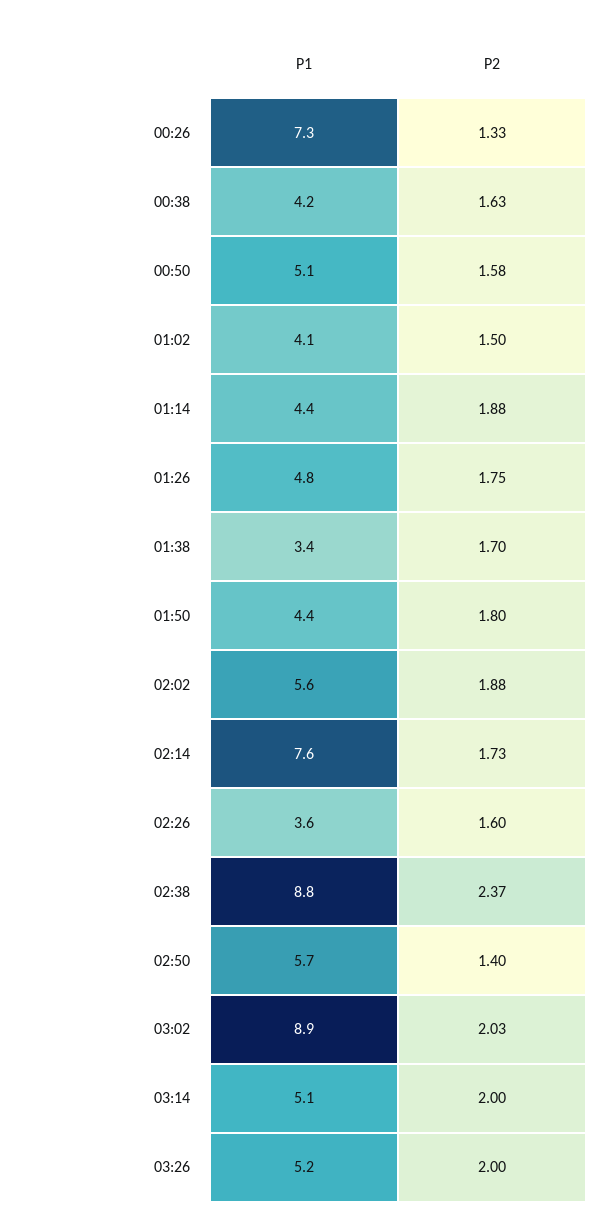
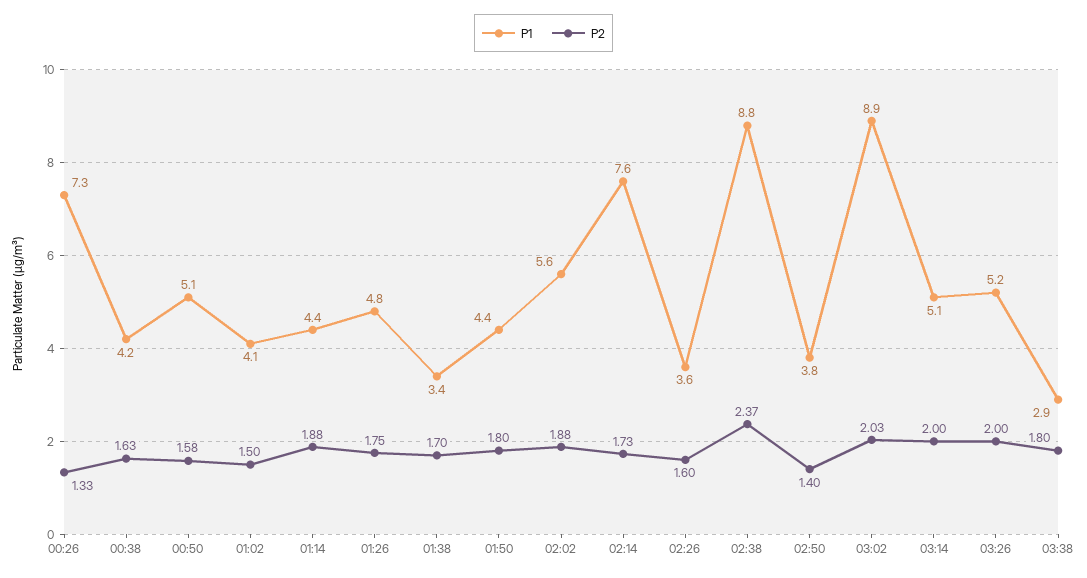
P1, 02:50: 5.7 -> 3.8
P1, 03:38: none -> 2.9
P2, 03:38: none -> 1.8

